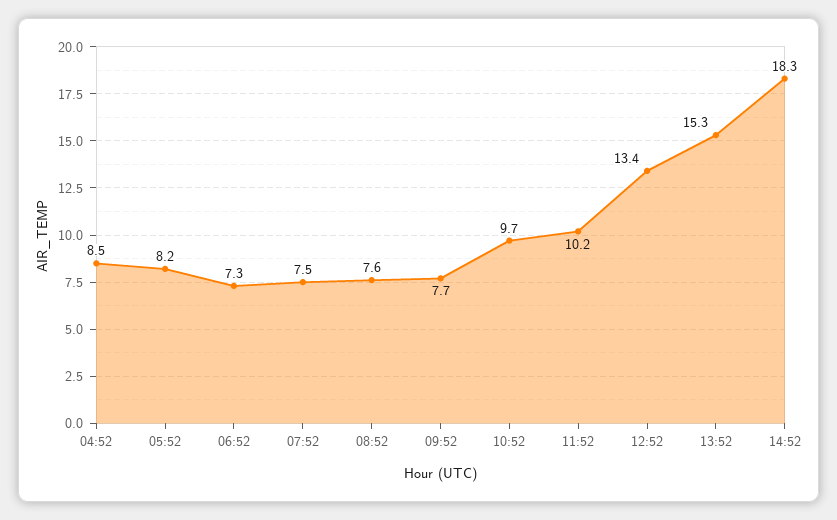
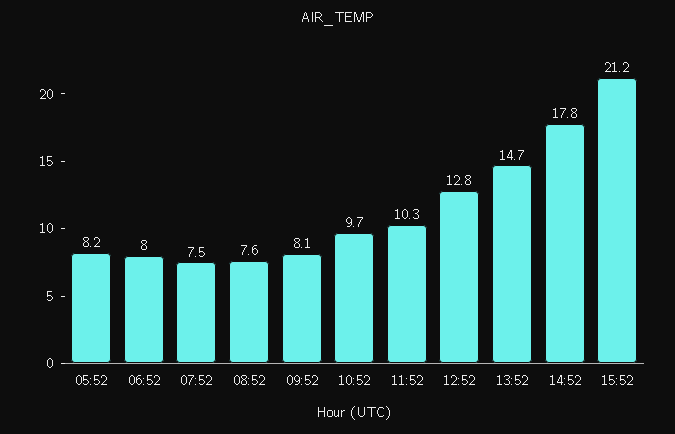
04:52: 8.5 -> none
06:52: 7.3 -> 8
09:52: 7.7 -> 8.1
11:52: 10.2 -> 10.3
12:52: 13.4 -> 12.8
13:52: 15.3 -> 14.7
14:52: 18.3 -> 17.8
15:52: none -> 21.2

